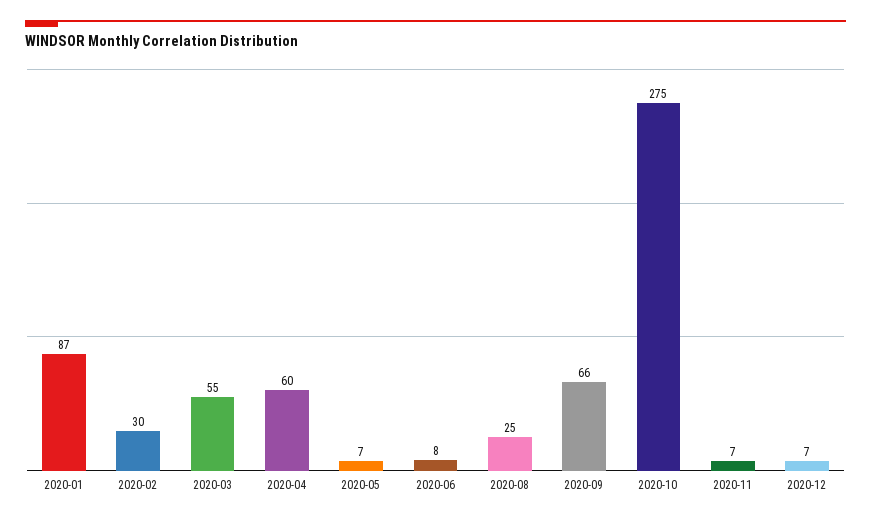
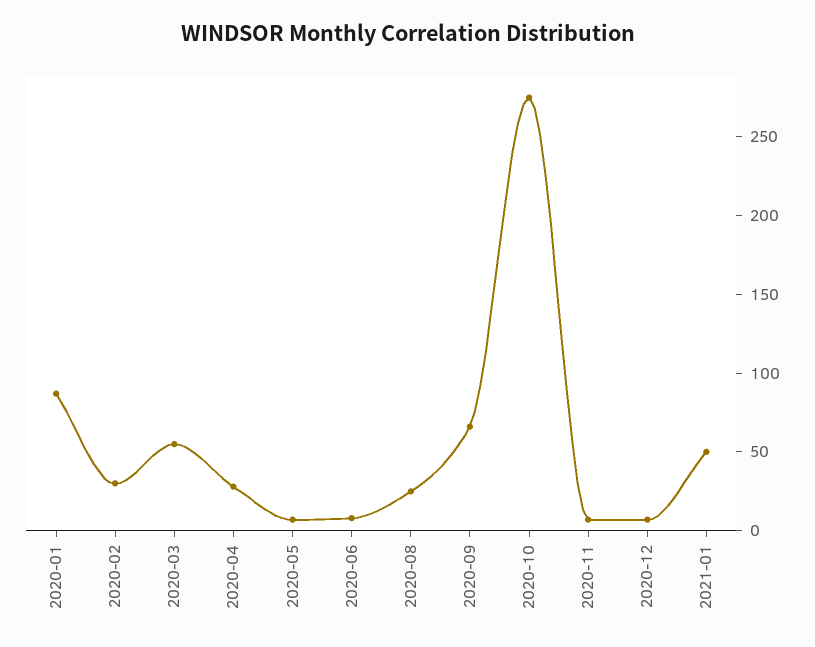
2020-04: 60 -> 30
2021-01: none -> 50

